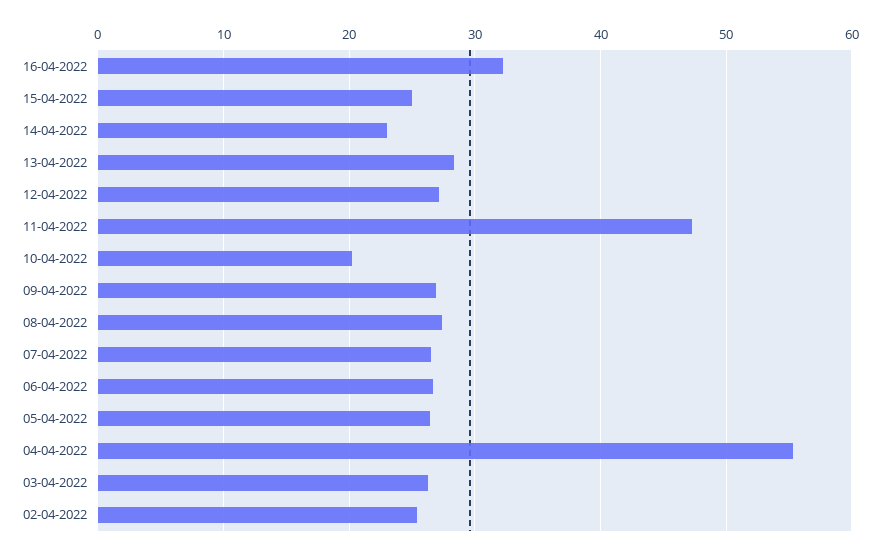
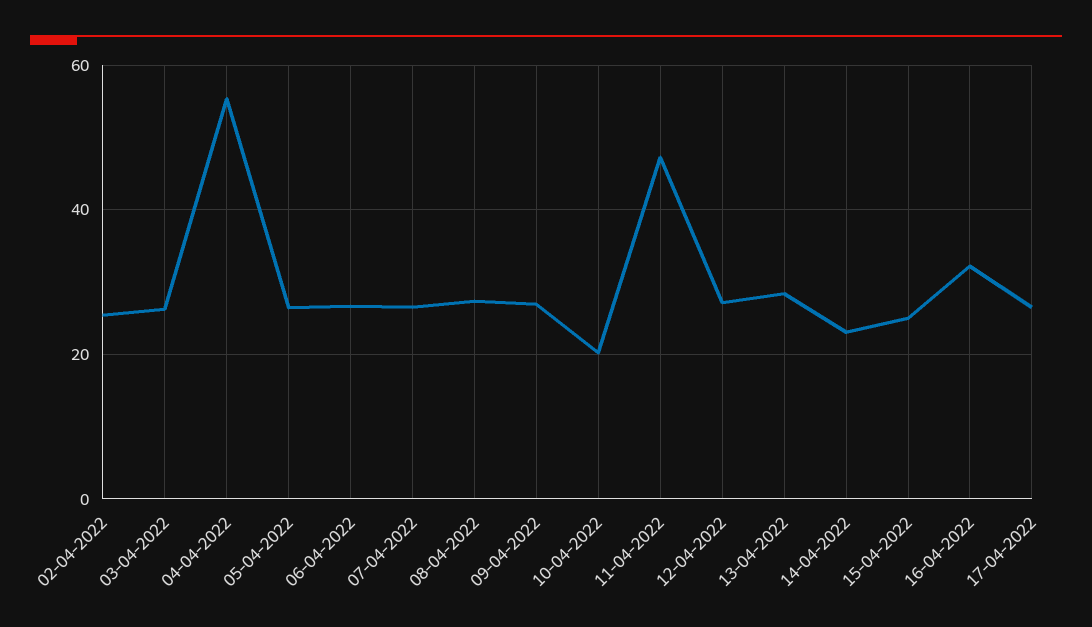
17-04-2022: none -> 26

